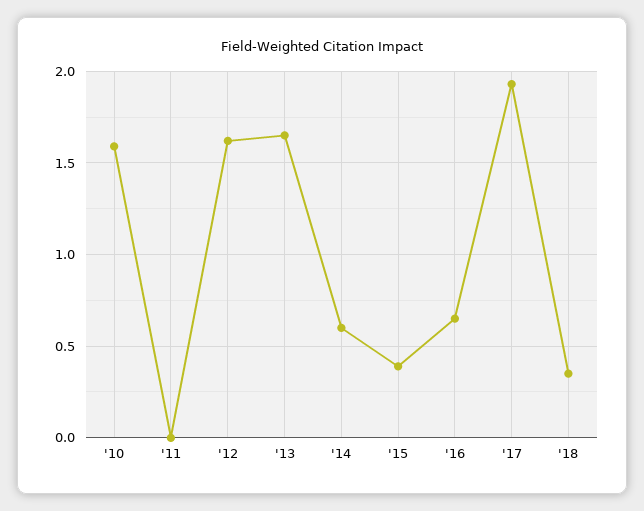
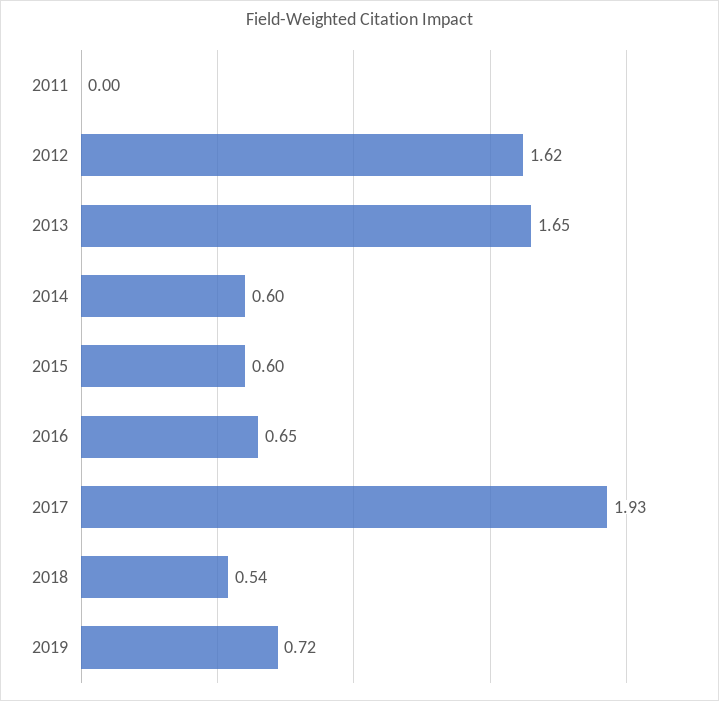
'10: 1.6 -> none
'15: 0.4 -> 0.6
'18: 0.35 -> 0.54
2019: none -> 0.72

